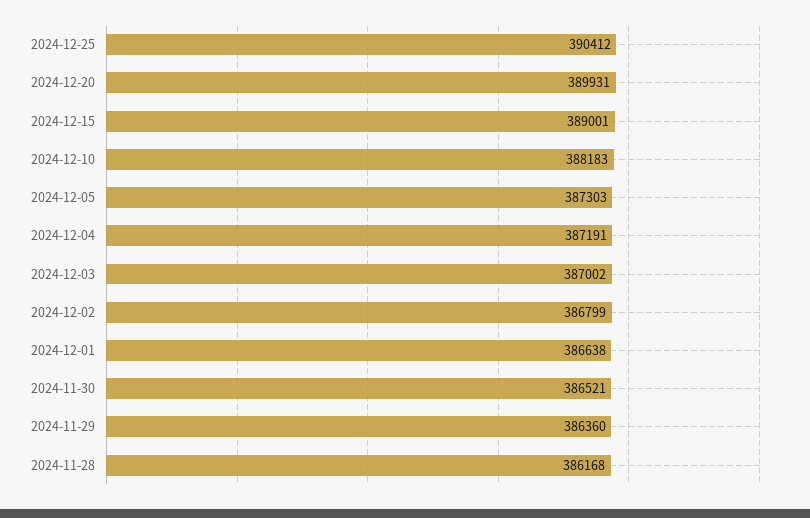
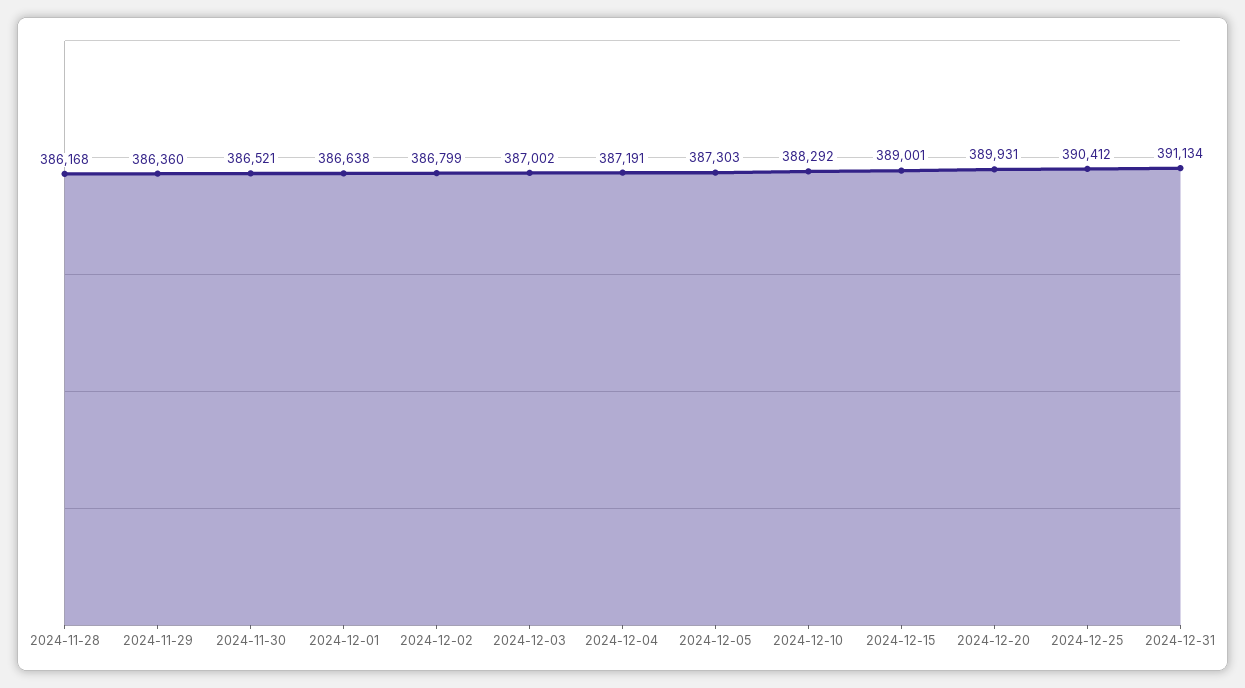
2024-12-10: 388183 -> 388292
2024-12-31: none -> 391134

